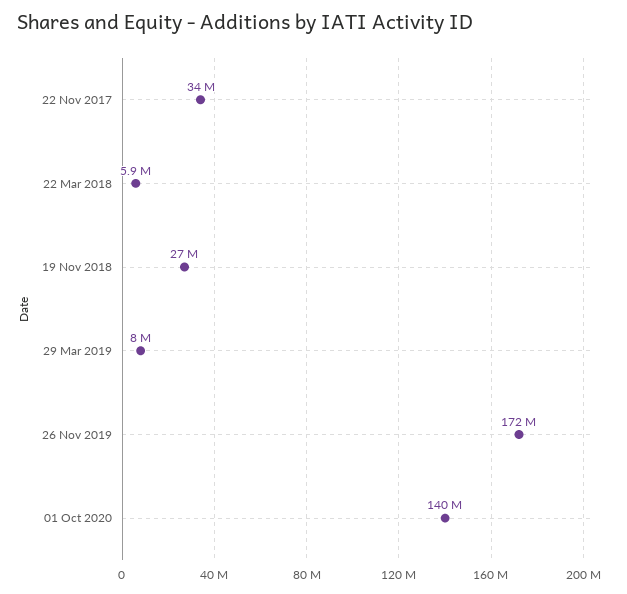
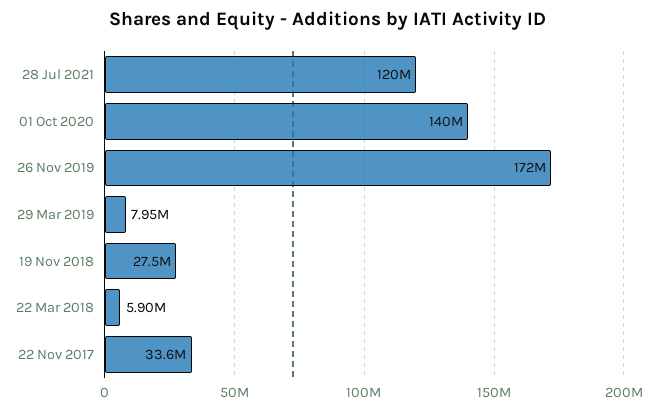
28 Jul 2021: none -> 120000000

